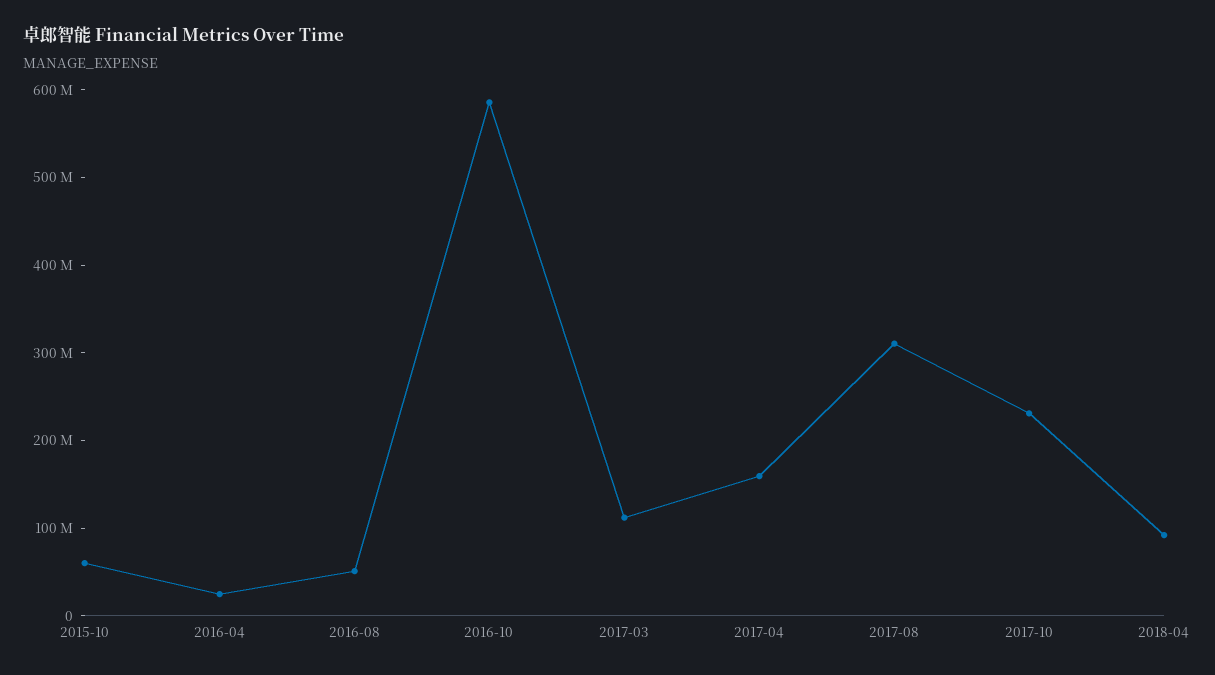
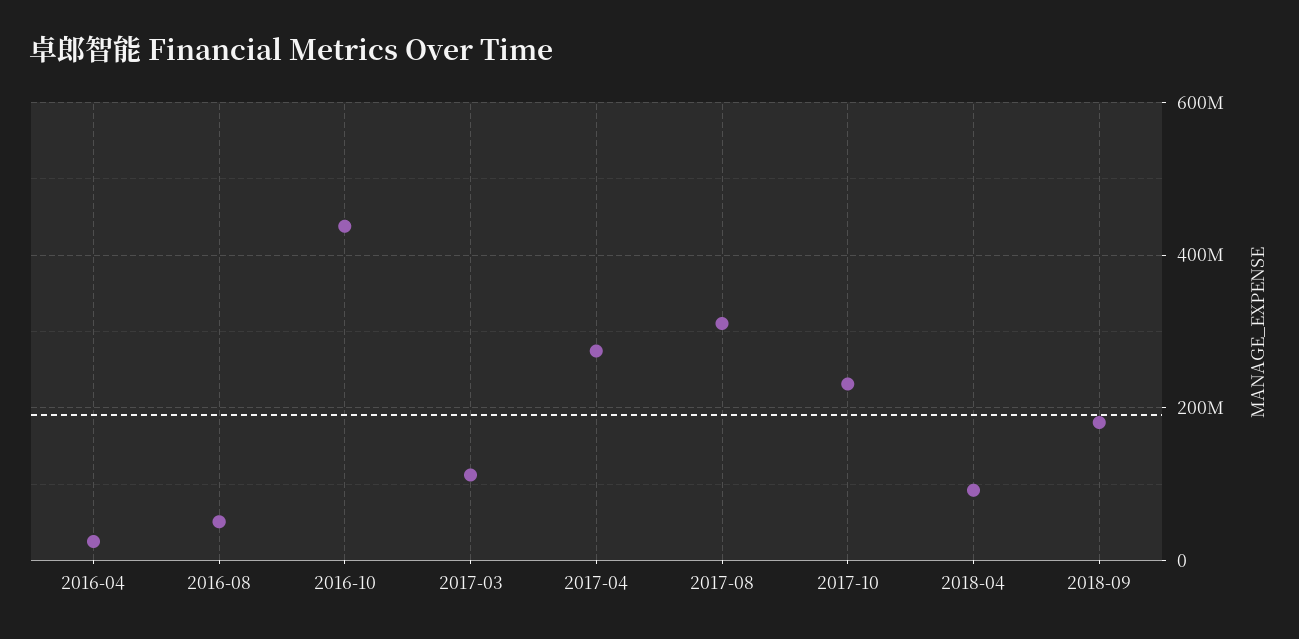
2015-10: 60000000 -> none
2016-10: 580000000 -> 440000000
2017-04: 160000000 -> 280000000
2018-09: none -> 180000000

